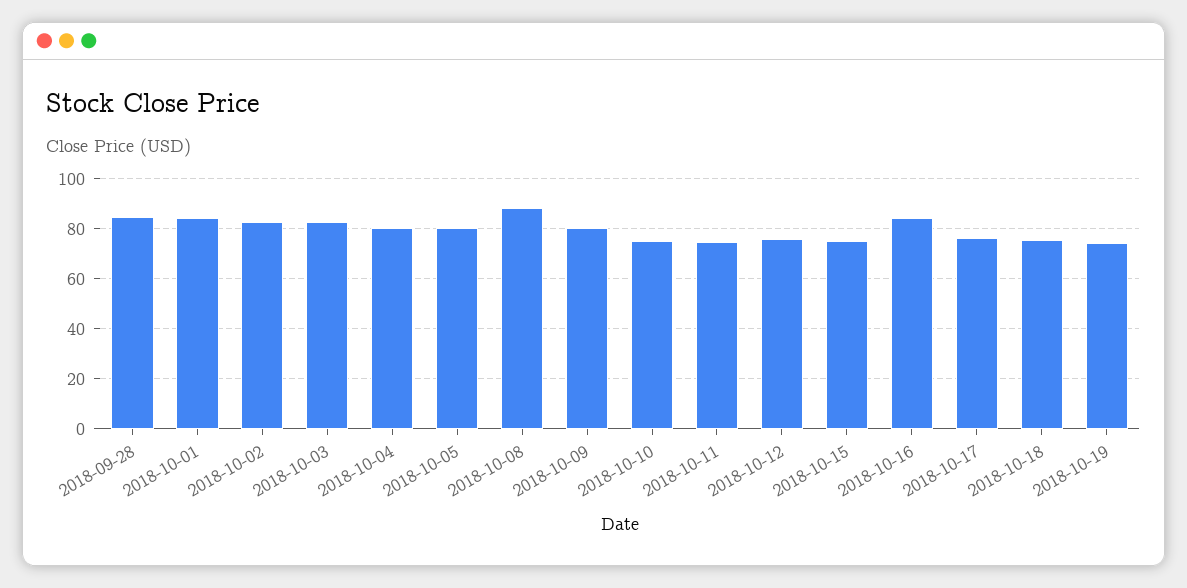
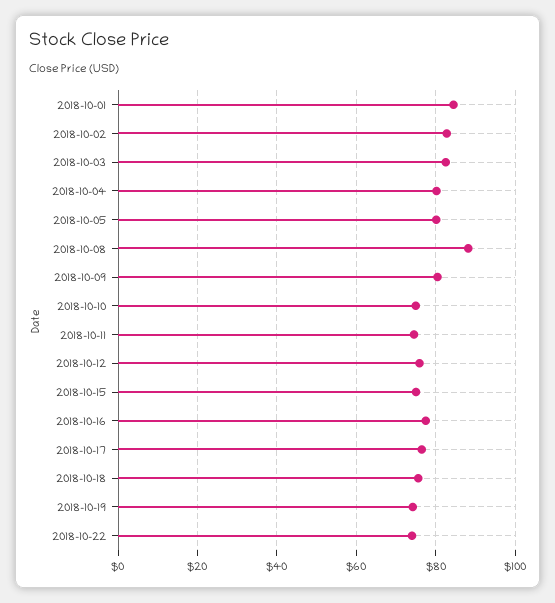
2018-09-28: 85 -> none
2018-10-16: 85 -> 78
2018-10-22: none -> 74

